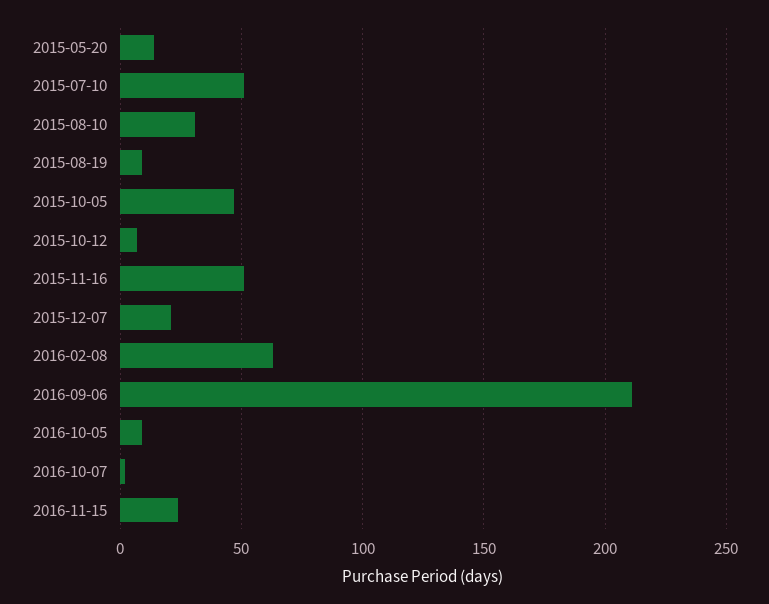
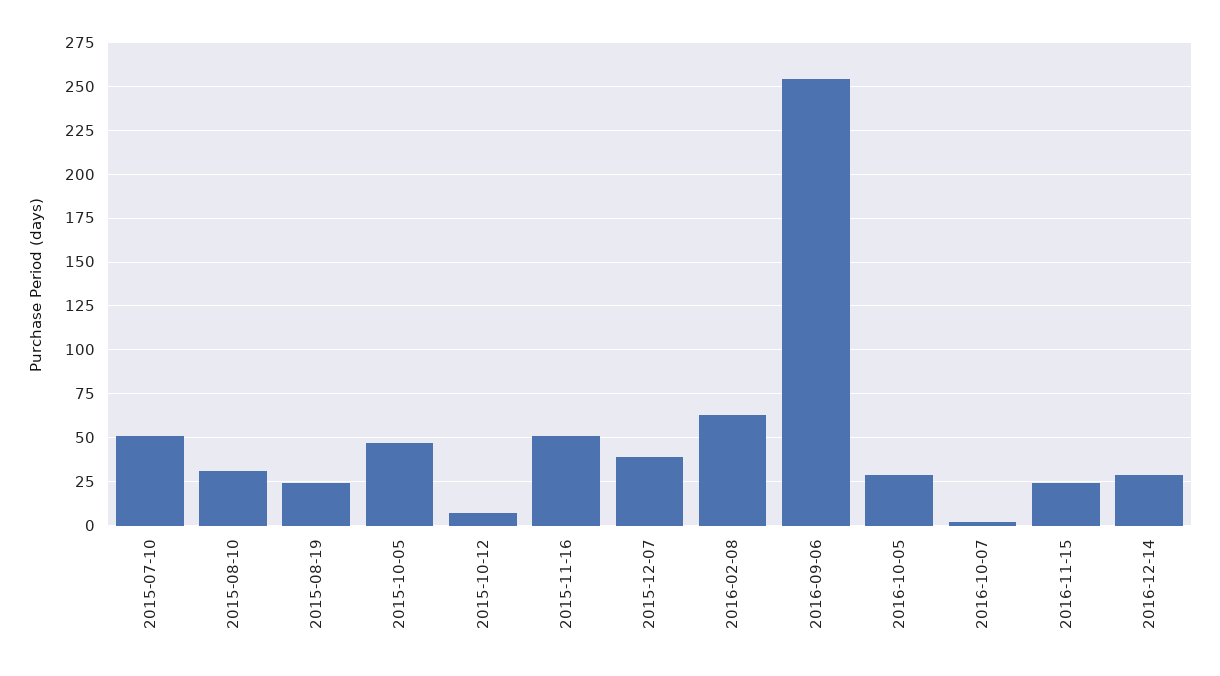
2015-05-20: 15 -> none
2015-08-19: 10 -> 25
2015-12-07: 20 -> 40
2016-09-06: 210 -> 255
2016-10-05: 10 -> 30
2016-12-14: none -> 30

